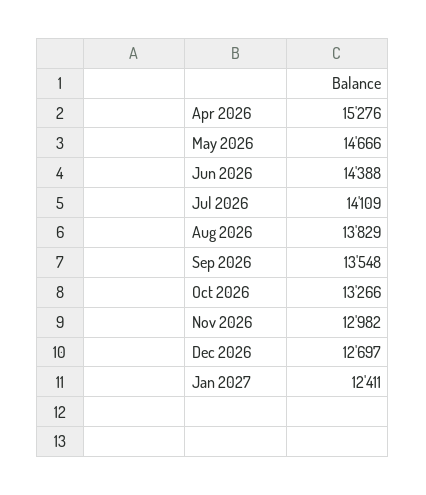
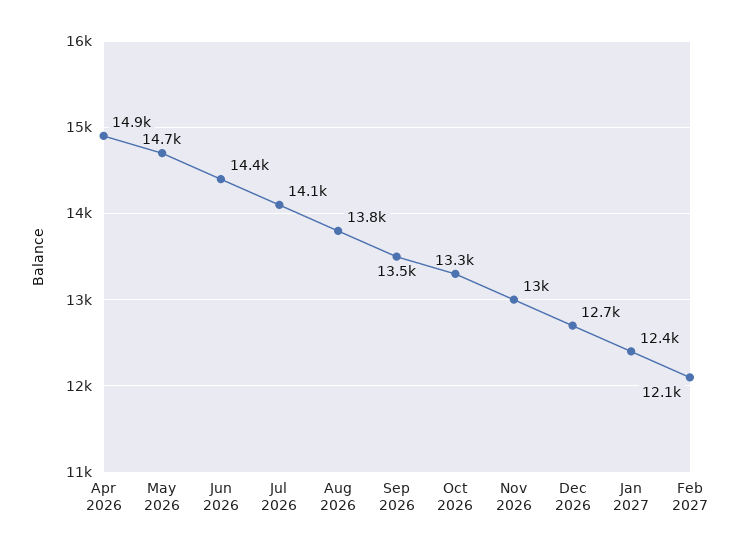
Apr 2026: 15276 -> 14900
Feb 2027: none -> 12100

